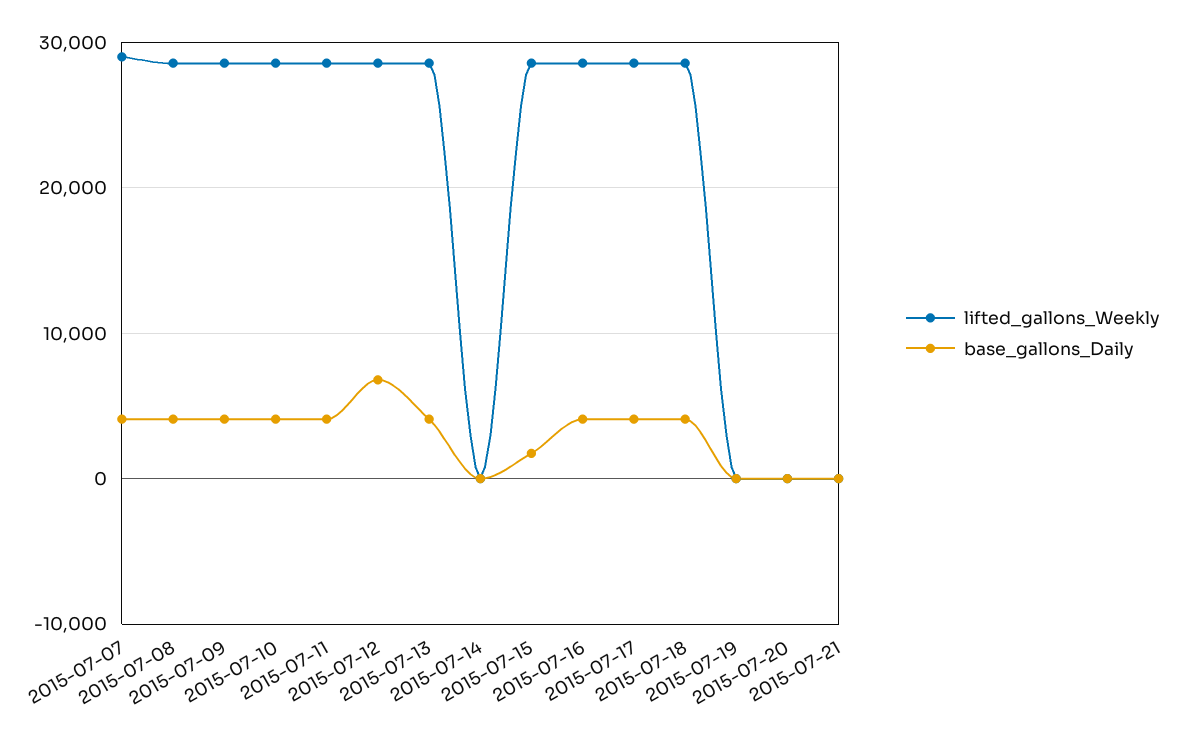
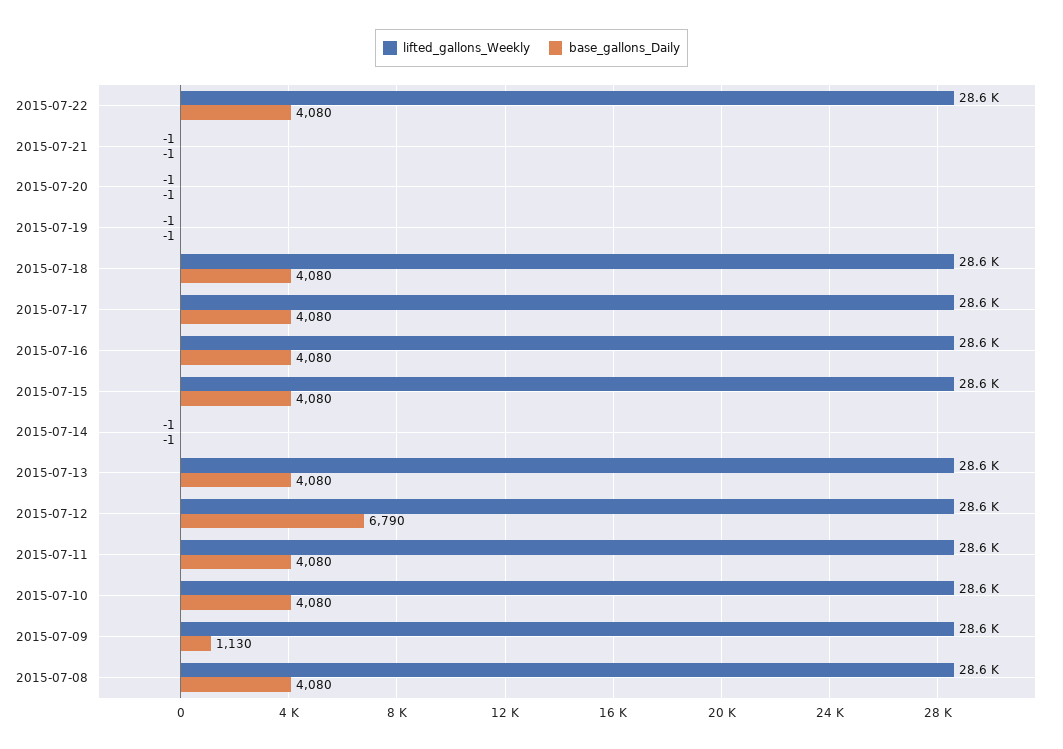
lifted_gallons_Weekly, 2015-07-07: 29000 -> none
base_gallons_Daily, 2015-07-07: 4000 -> none
base_gallons_Daily, 2015-07-09: 4000 -> 1130
base_gallons_Daily, 2015-07-15: 2000 -> 4080
lifted_gallons_Weekly, 2015-07-22: none -> 28600
base_gallons_Daily, 2015-07-22: none -> 4080

